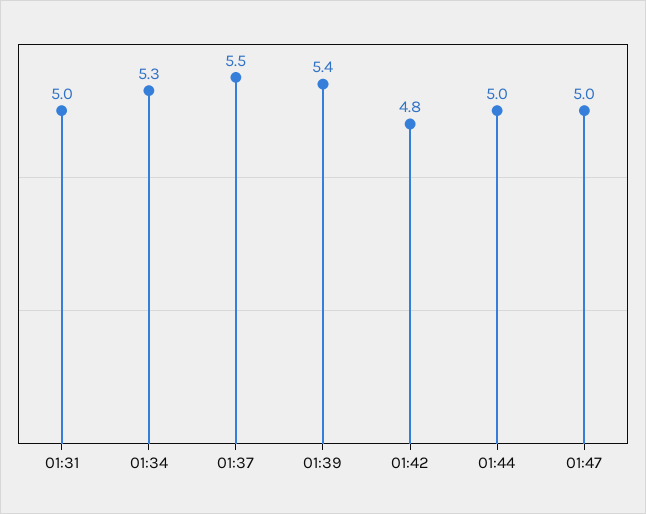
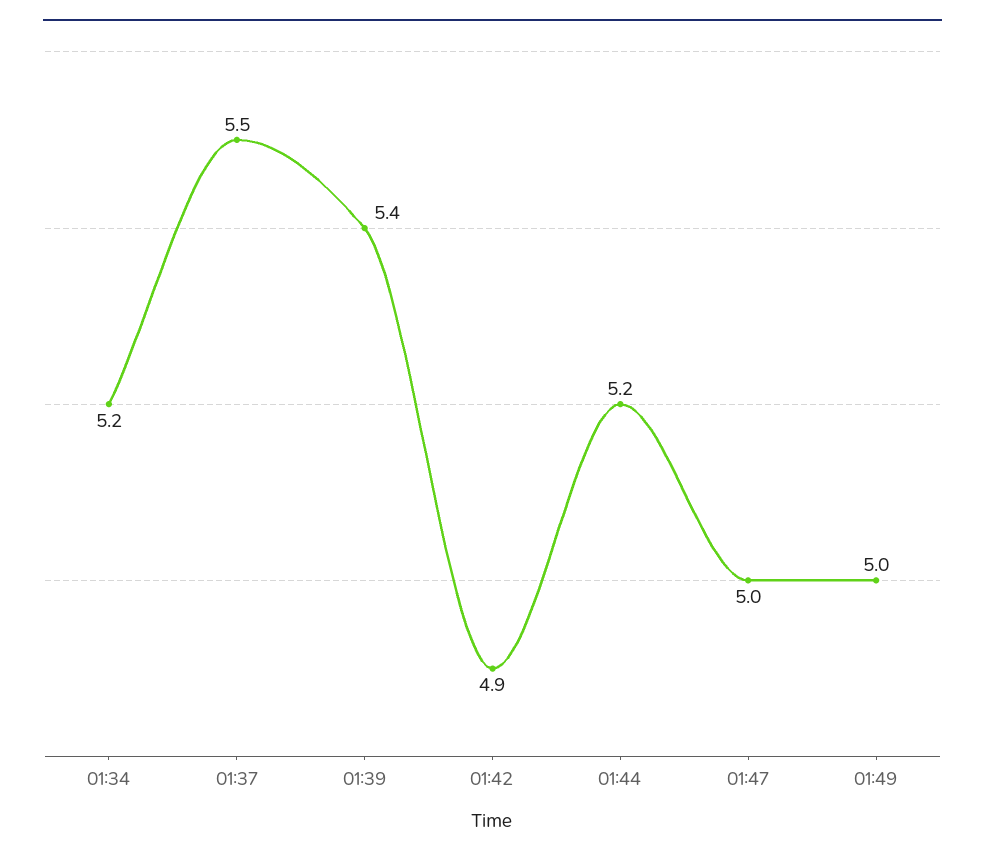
01:31: 5 -> none
01:34: 5.3 -> 5.2
01:42: 4.8 -> 4.9
01:44: 5 -> 5.2
01:49: none -> 5

